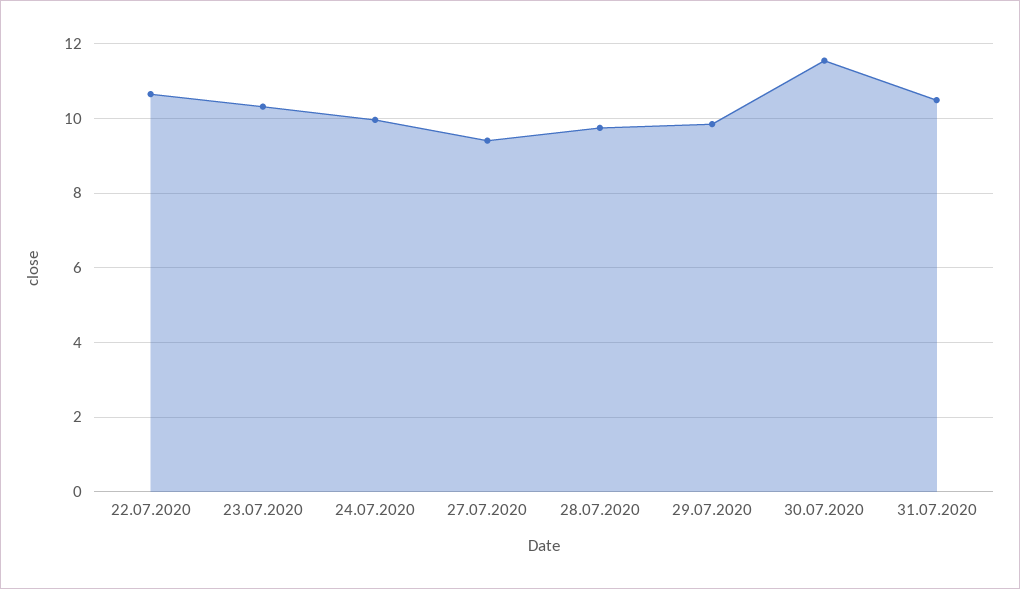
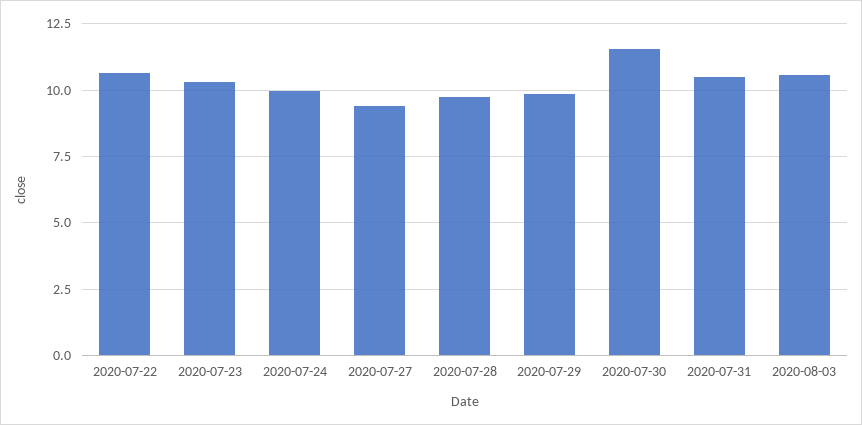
2020-08-03: none -> 10.5

